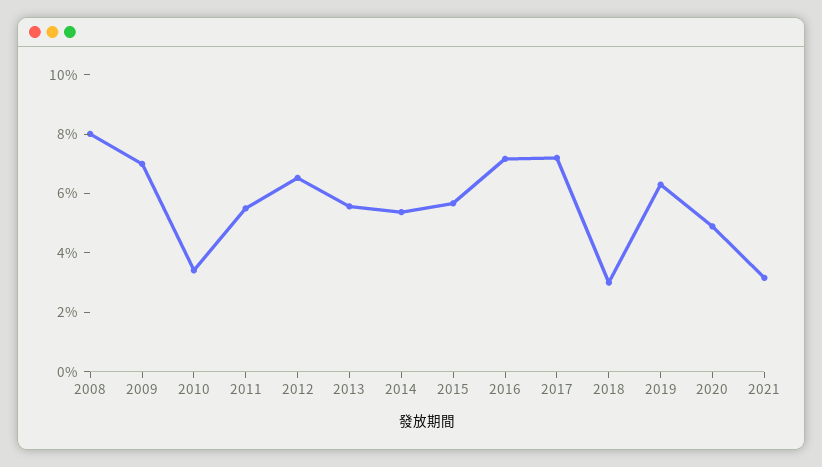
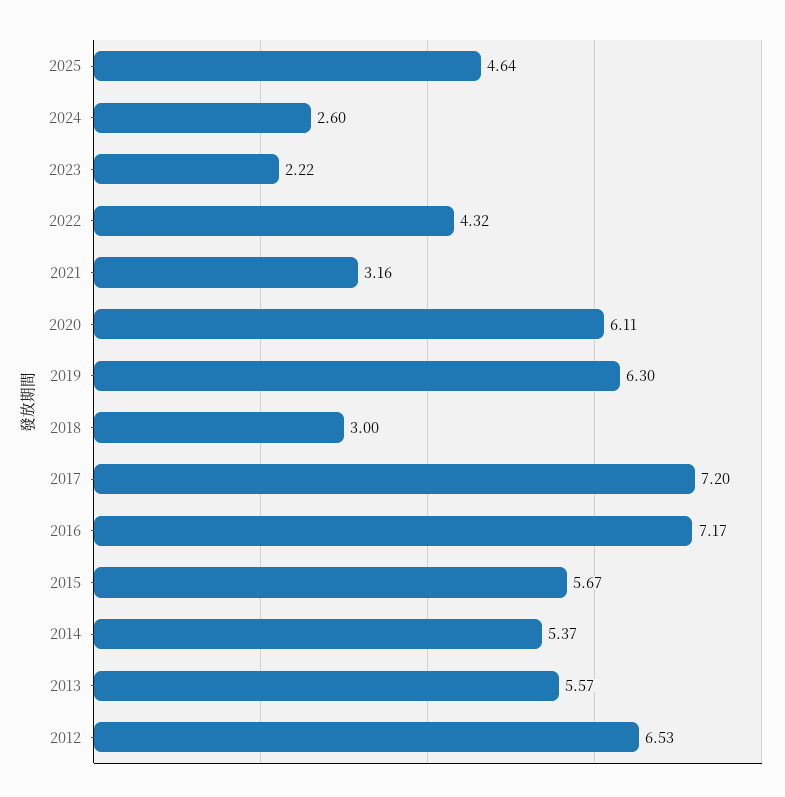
2008: 8 -> none
2009: 7 -> none
2010: 3.5 -> none
2011: 5.5 -> none
2020: 5 -> 6.11
2025: none -> 4.64
2024: none -> 2.6
2023: none -> 2.22
2022: none -> 4.32

